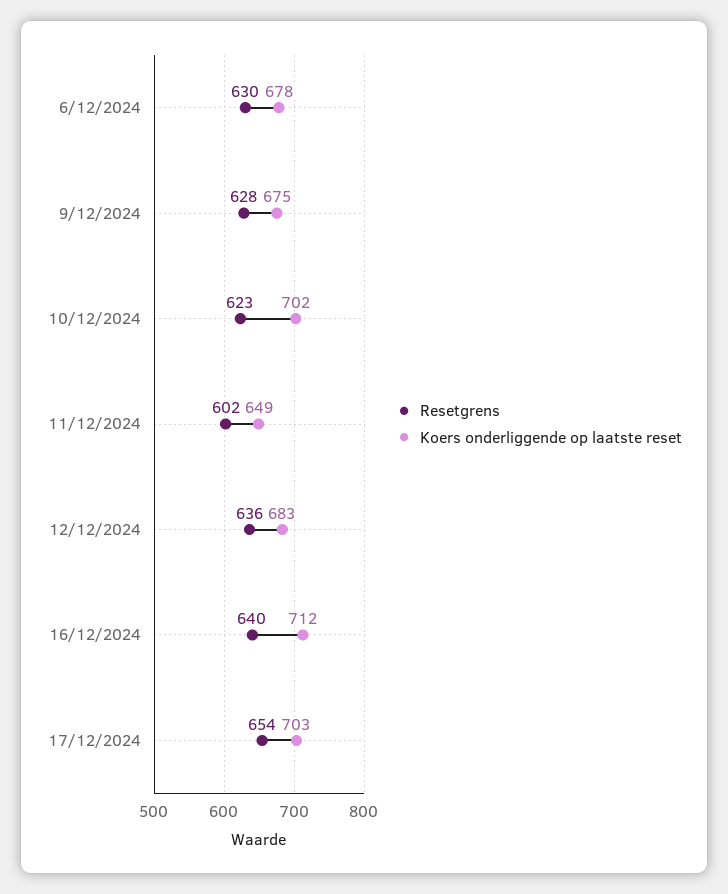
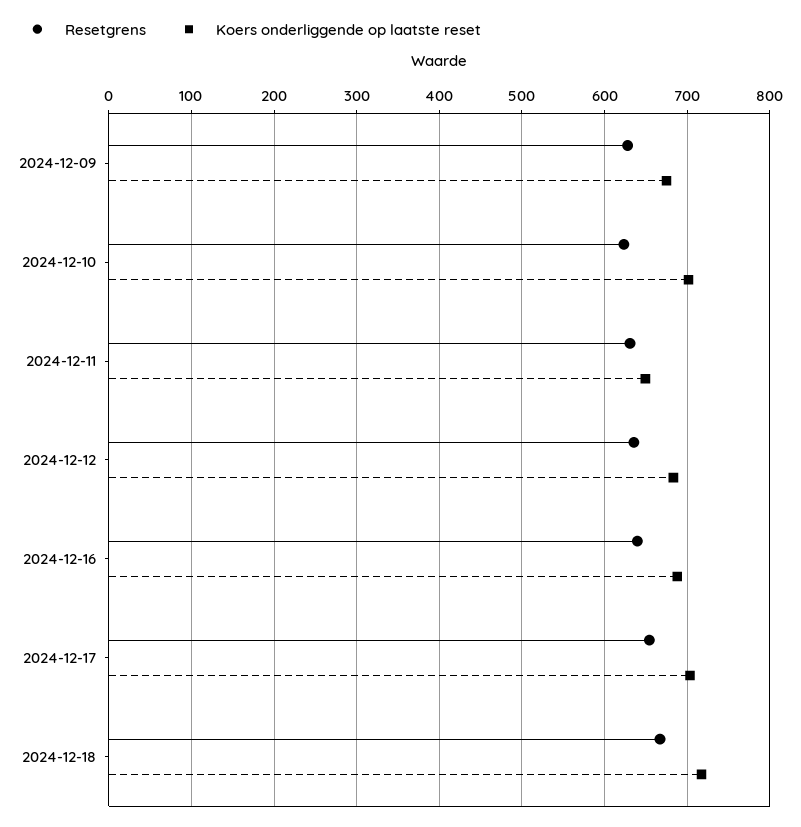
Resetgrens, 6/12/2024: 630 -> none
Koers onderliggende op laatste reset, 6/12/2024: 678 -> none
Resetgrens, 11/12/2024: 602 -> 630
Koers onderliggende op laatste reset, 16/12/2024: 712 -> 690
Resetgrens, 2024-12-18: none -> 670
Koers onderliggende op laatste reset, 2024-12-18: none -> 720

